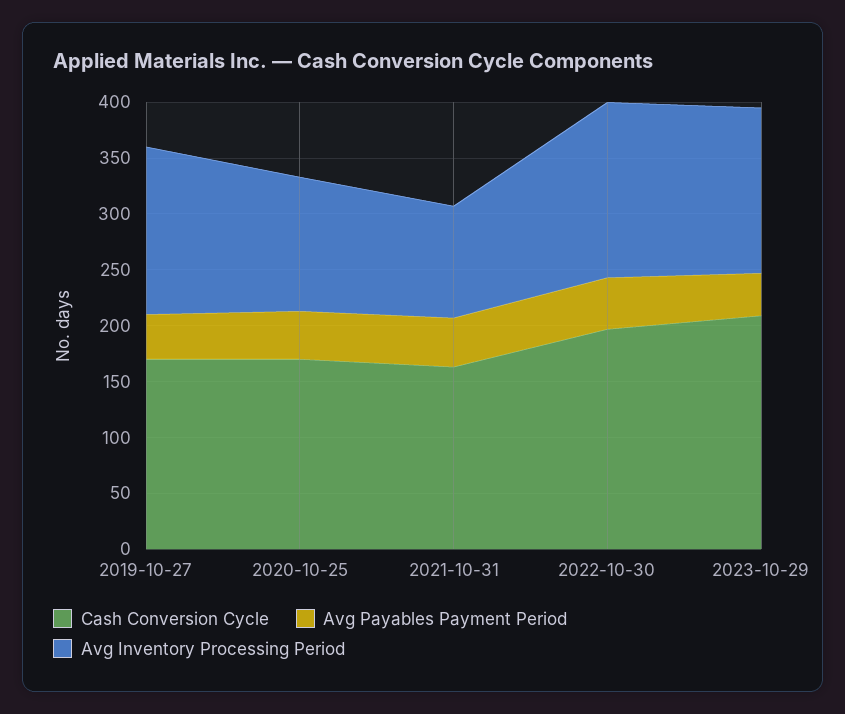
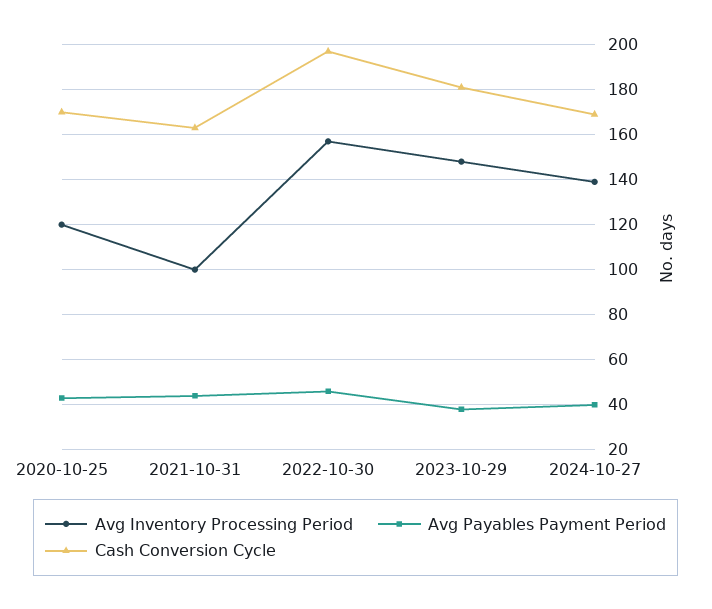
Cash Conversion Cycle, 2019-10-27: 170 -> none
Avg Payables Payment Period, 2019-10-27: 40 -> none
Avg Inventory Processing Period, 2019-10-27: 150 -> none
Cash Conversion Cycle, 2023-10-29: 210 -> 180
Avg Inventory Processing Period, 2024-10-27: none -> 140
Avg Payables Payment Period, 2024-10-27: none -> 40
Cash Conversion Cycle, 2024-10-27: none -> 170

